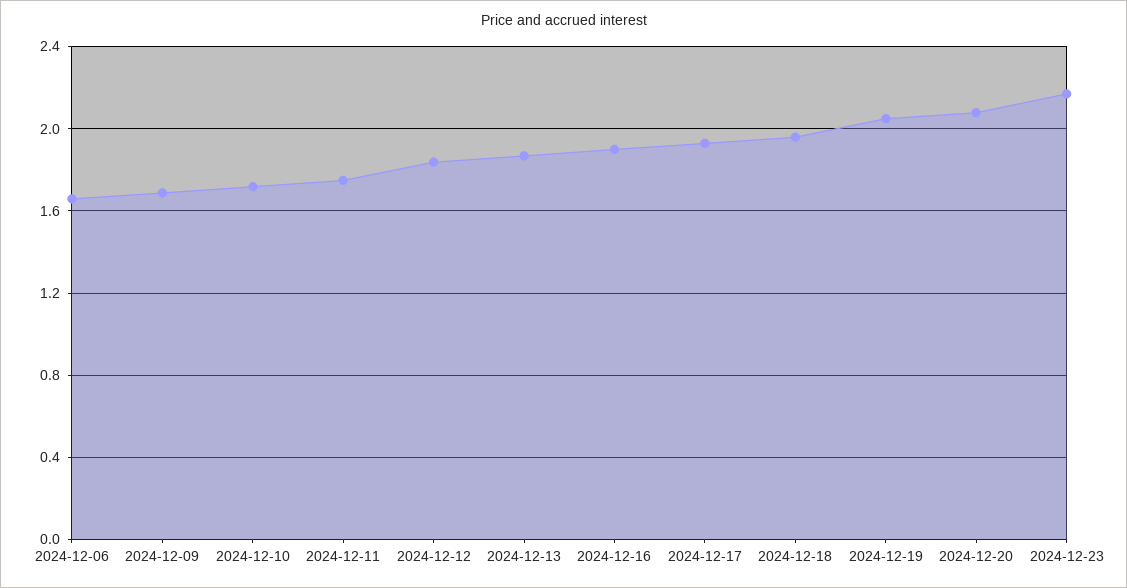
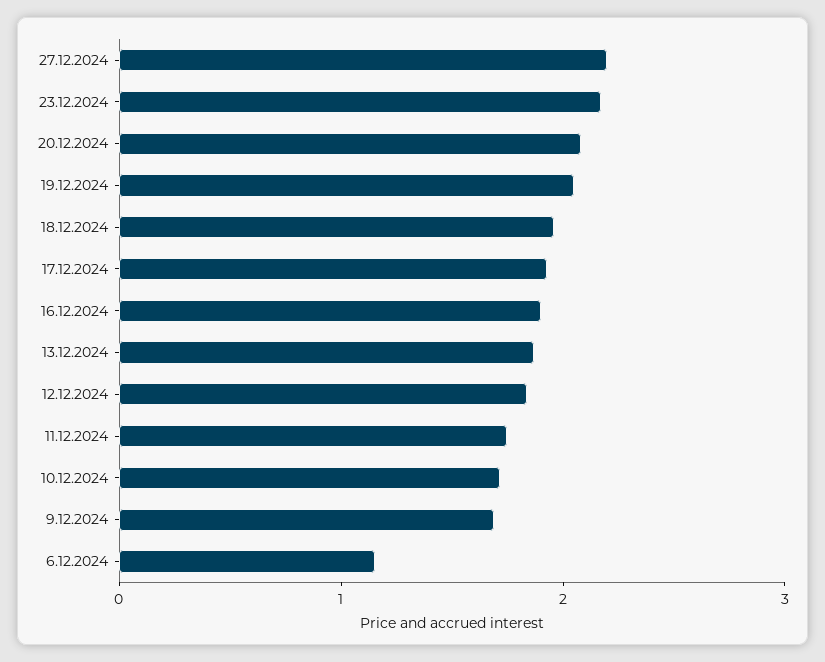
2024-12-06: 1.65 -> 1.2
27.12.2024: none -> 2.2

